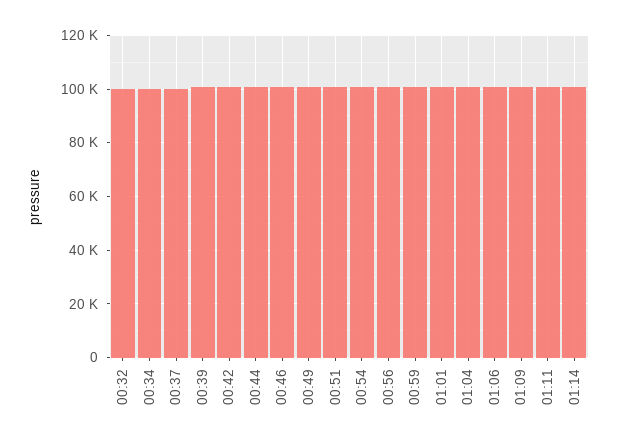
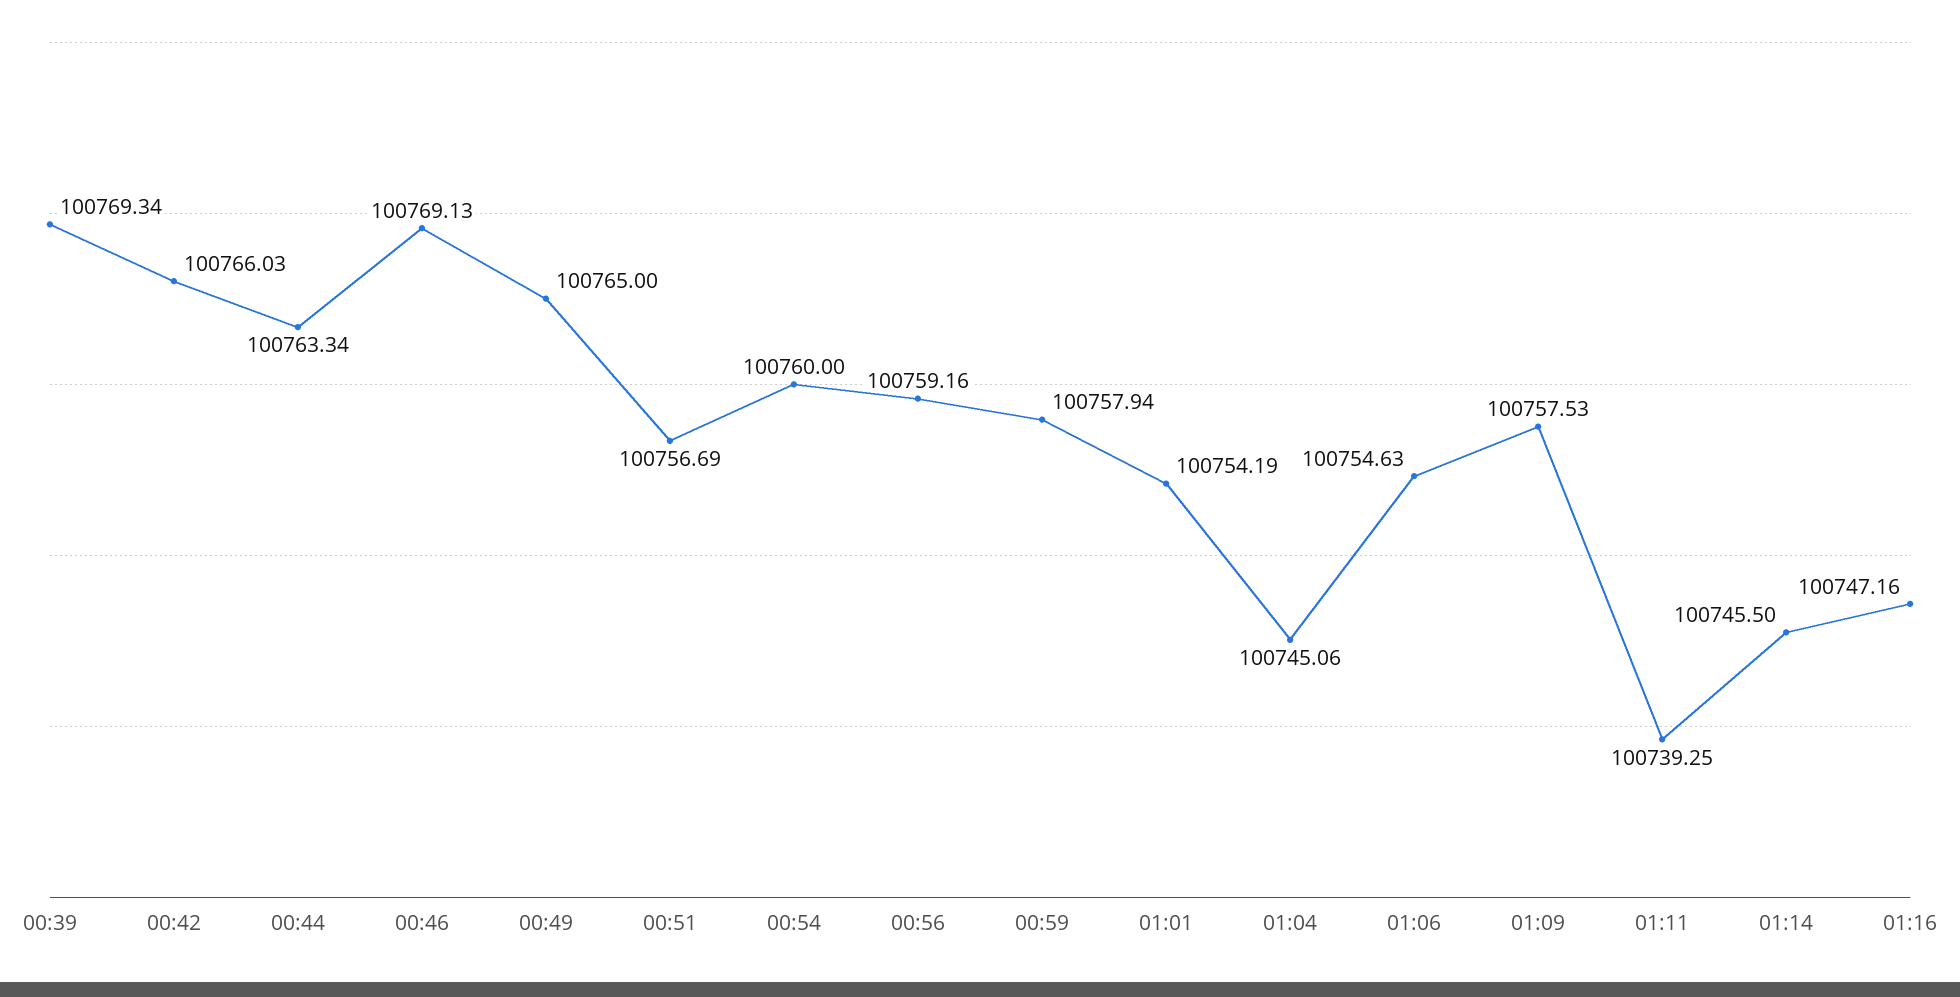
00:32: 100000 -> none
00:34: 100000 -> none
00:37: 100000 -> none
01:16: none -> 100747.16

